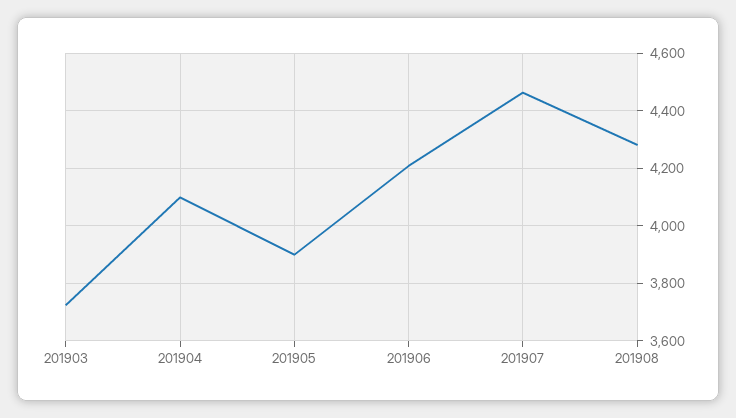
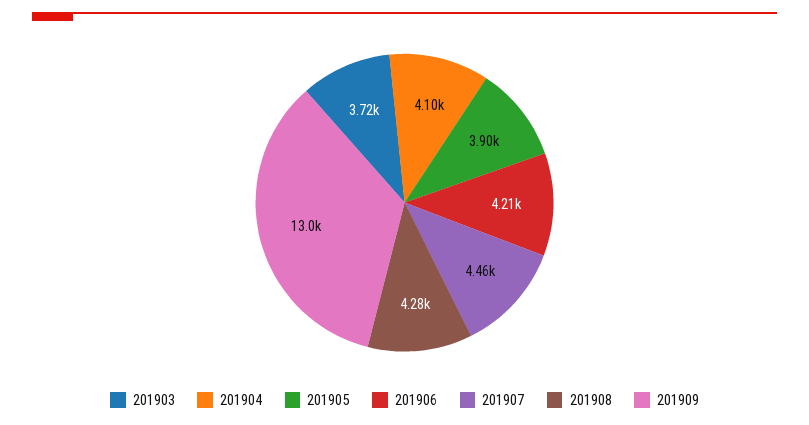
201909: none -> 13000

